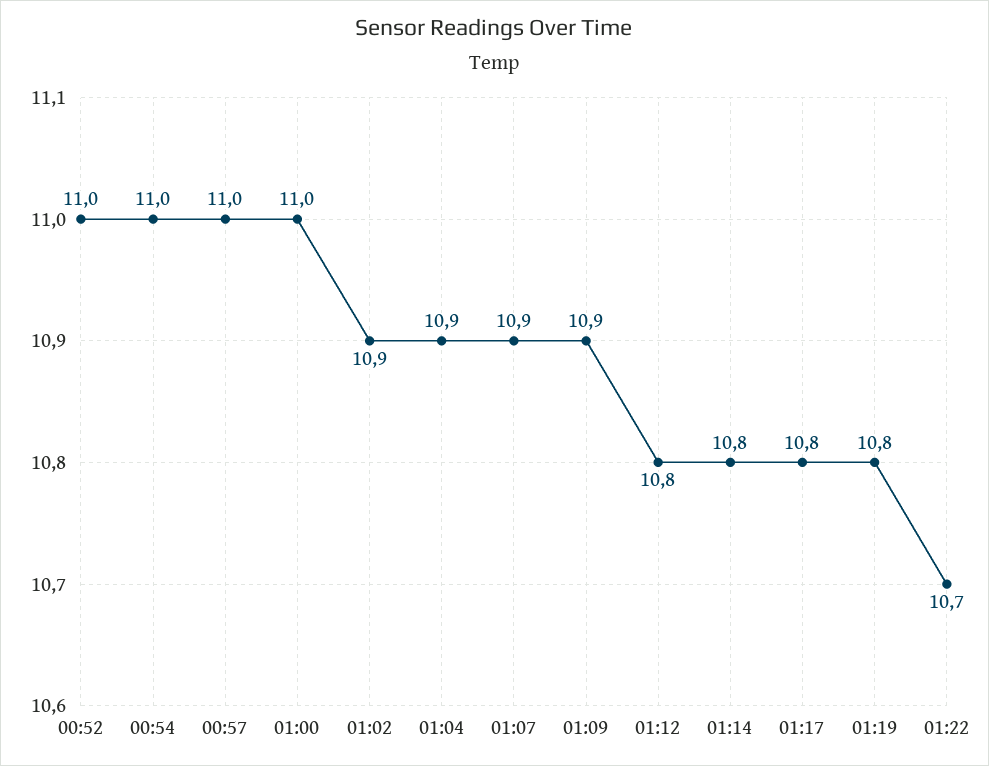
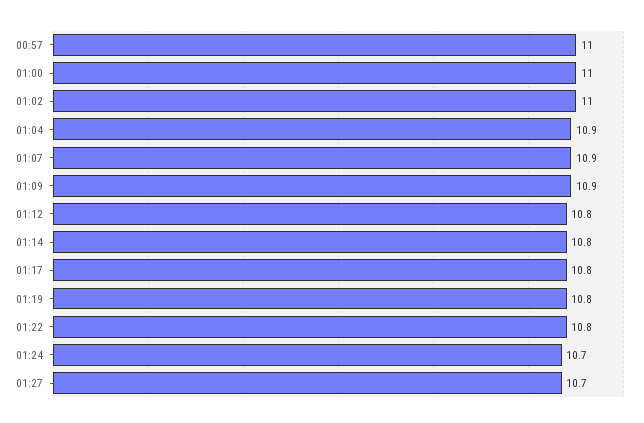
00:52: 11 -> none
00:54: 11 -> none
01:02: 10.9 -> 11
01:22: 10.7 -> 10.8
01:24: none -> 10.7
01:27: none -> 10.7

